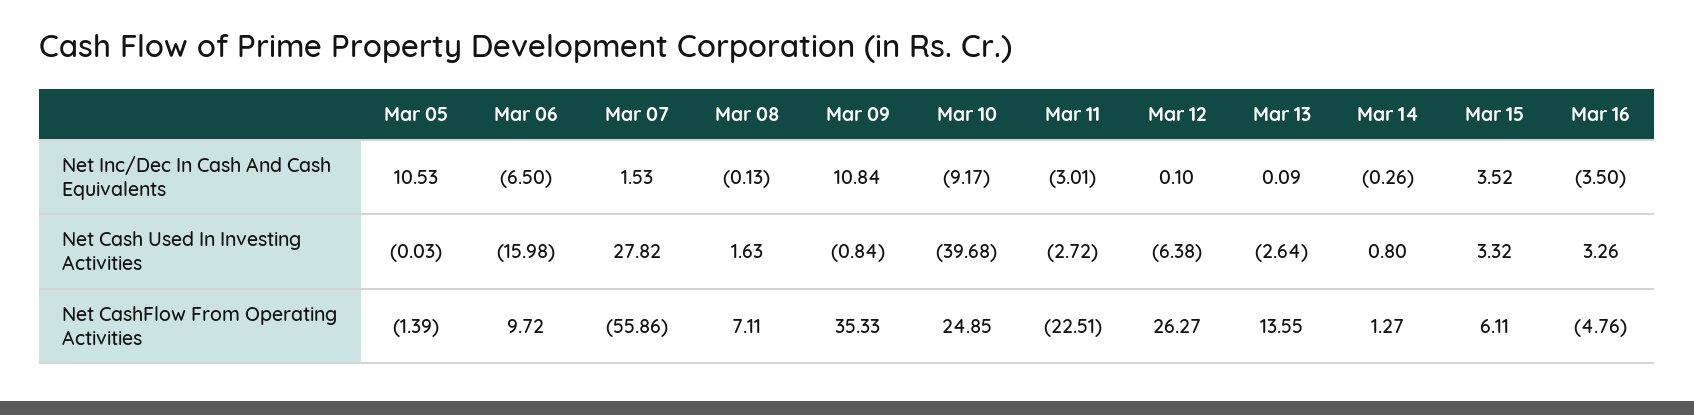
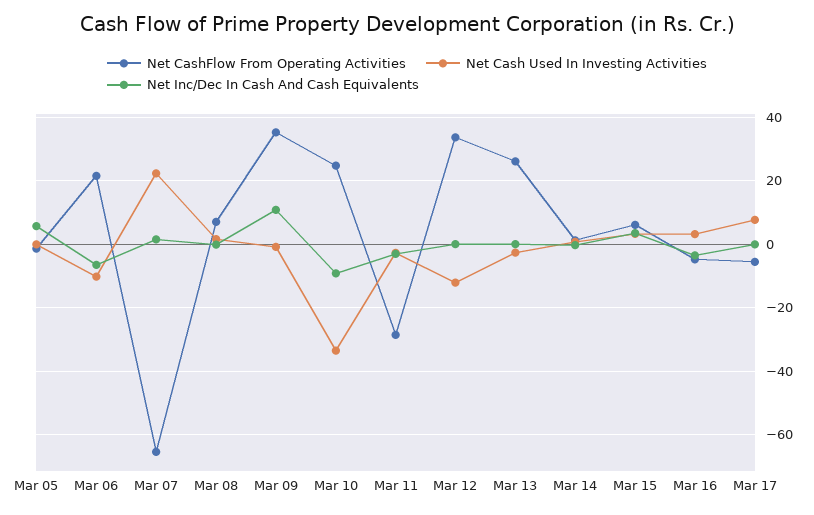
Net Inc/Dec In Cash And Cash Equivalents, Mar 05: 10.53 -> 6
Net Cash Used In Investing Activities, Mar 06: -15.98 -> -10
Net Cash Used In Investing Activities, Mar 07: 27.82 -> 22
Net Cash Used In Investing Activities, Mar 10: -39.68 -> -34
Net Cash Used In Investing Activities, Mar 12: -6.38 -> -12
Net CashFlow From Operating Activities, Mar 06: 9.72 -> 22
Net CashFlow From Operating Activities, Mar 07: -55.86 -> -66
Net CashFlow From Operating Activities, Mar 11: -22.51 -> -28
Net CashFlow From Operating Activities, Mar 12: 26.27 -> 34
Net CashFlow From Operating Activities, Mar 13: 13.55 -> 26
Net CashFlow From Operating Activities, Mar 17: none -> -6
Net Cash Used In Investing Activities, Mar 17: none -> 8
Net Inc/Dec In Cash And Cash Equivalents, Mar 17: none -> 0

